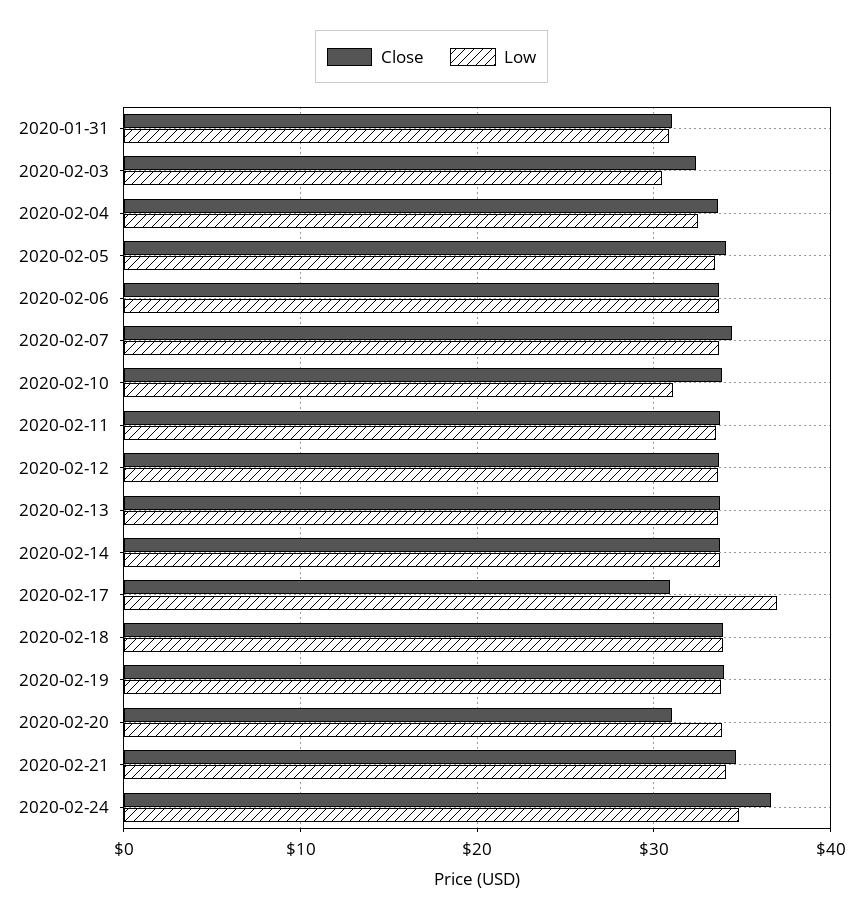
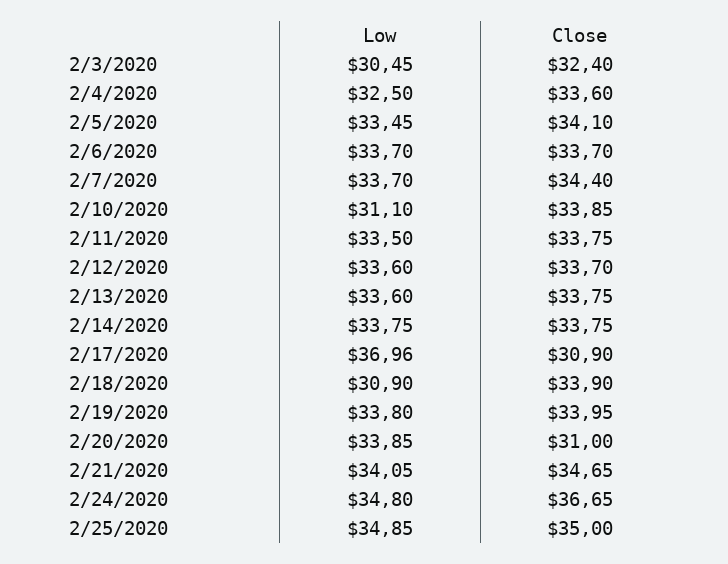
Close, 2020-01-31: 31 -> none
Low, 2020-01-31: 31 -> none
Low, 2020-02-18: 34 -> 30.9
Low, 2/25/2020: none -> 34.85
Close, 2/25/2020: none -> 35

